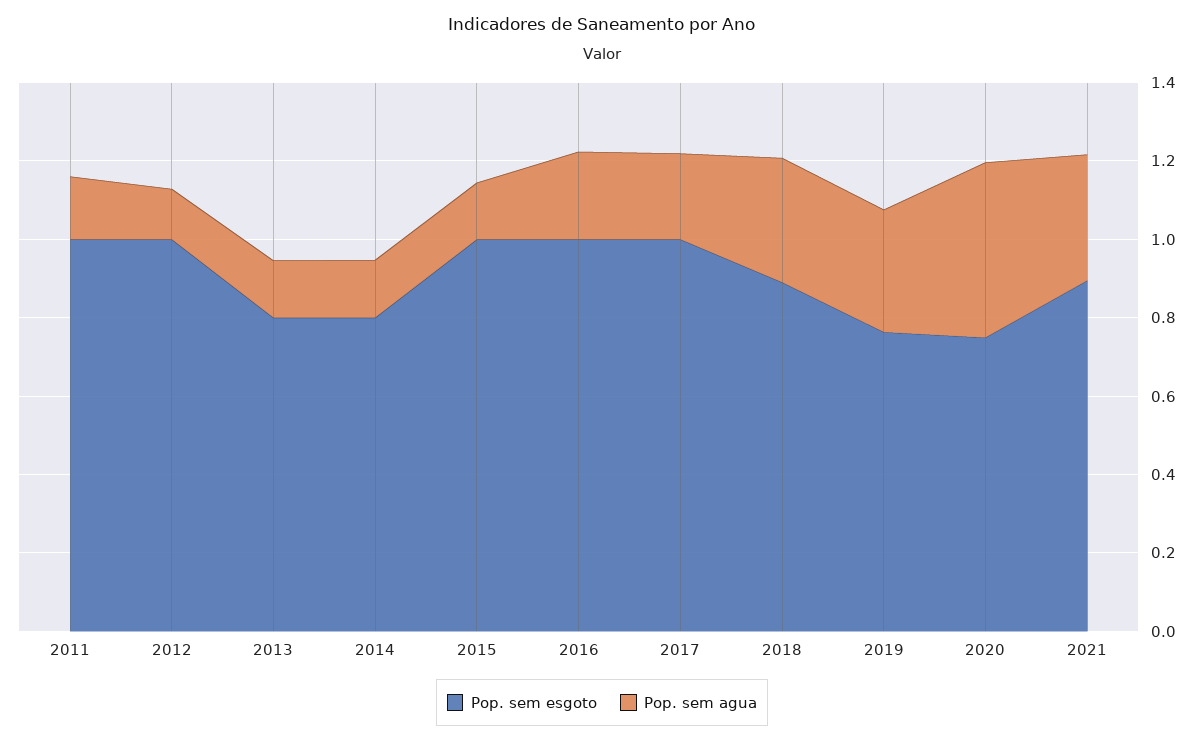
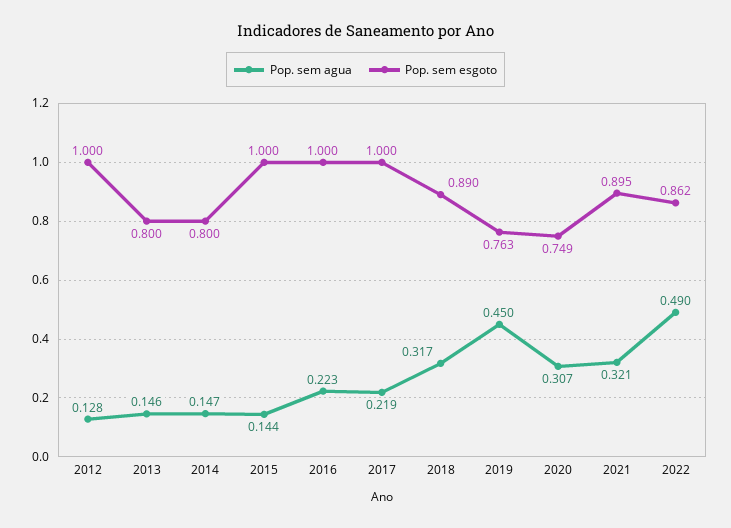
Pop. sem esgoto, 2011: 1 -> none
Pop. sem agua, 2011: 0.15 -> none
Pop. sem agua, 2019: 0.3 -> 0.45
Pop. sem agua, 2020: 0.45 -> 0.307
Pop. sem agua, 2022: none -> 0.49
Pop. sem esgoto, 2022: none -> 0.862

